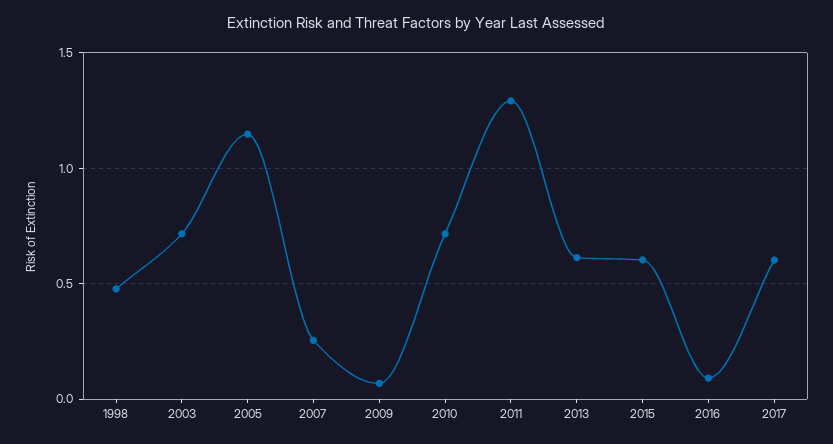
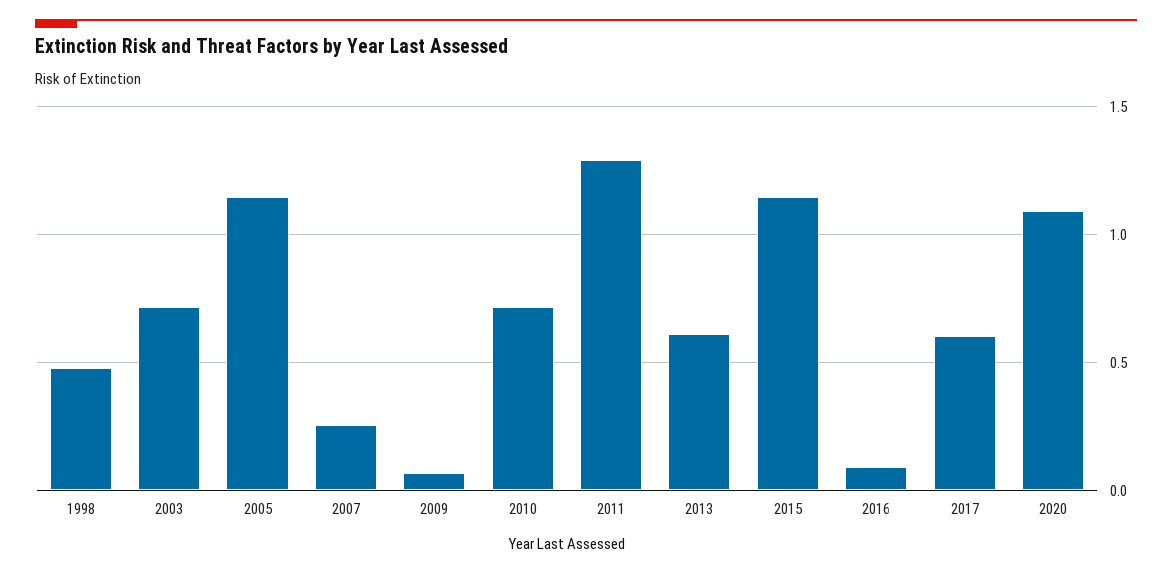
2015: 0.6 -> 1.15
2020: none -> 1.1

